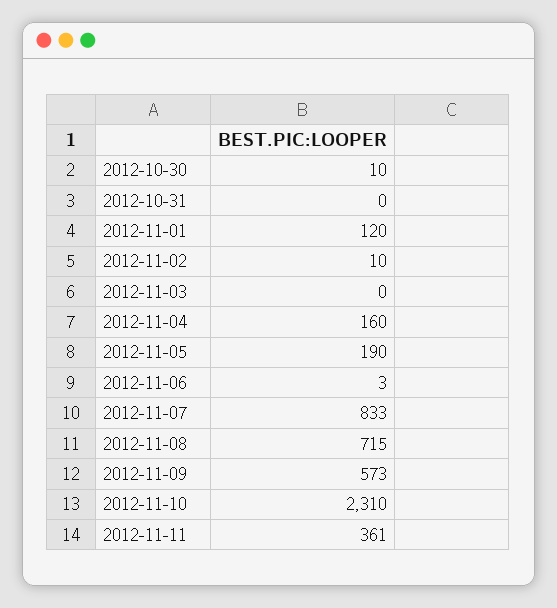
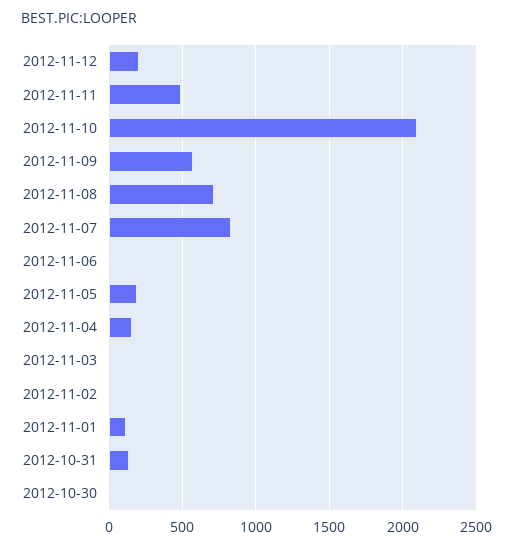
2012-10-31: 0 -> 150
2012-11-10: 2310 -> 2100
2012-11-11: 361 -> 500
2012-11-12: none -> 200

